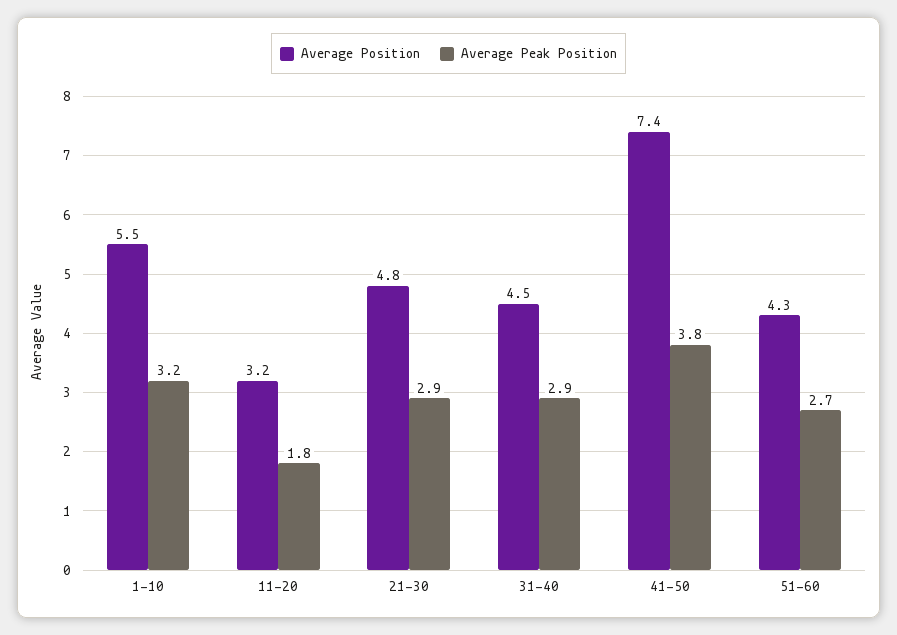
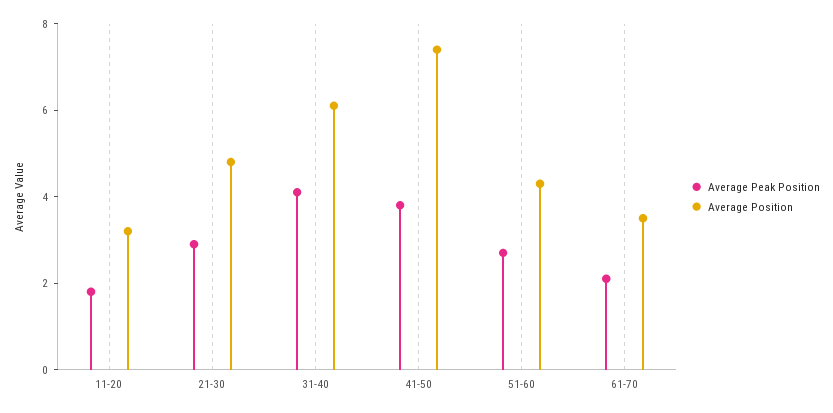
Average Position, 1-10: 5.5 -> none
Average Peak Position, 1-10: 3.2 -> none
Average Position, 31-40: 4.5 -> 6
Average Peak Position, 31-40: 2.9 -> 4
Average Peak Position, 61-70: none -> 2
Average Position, 61-70: none -> 3.5

